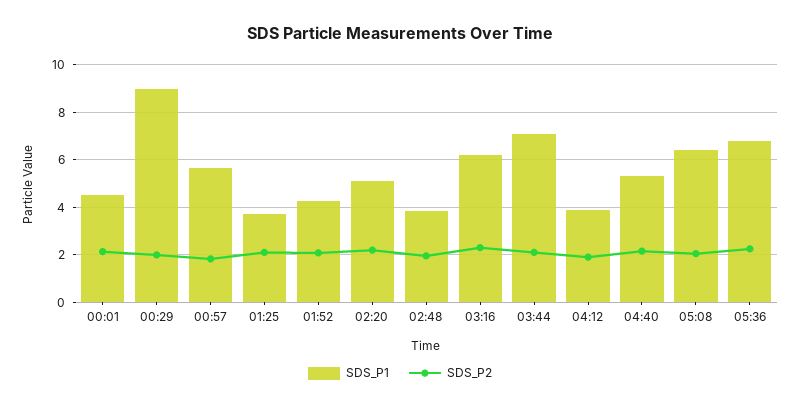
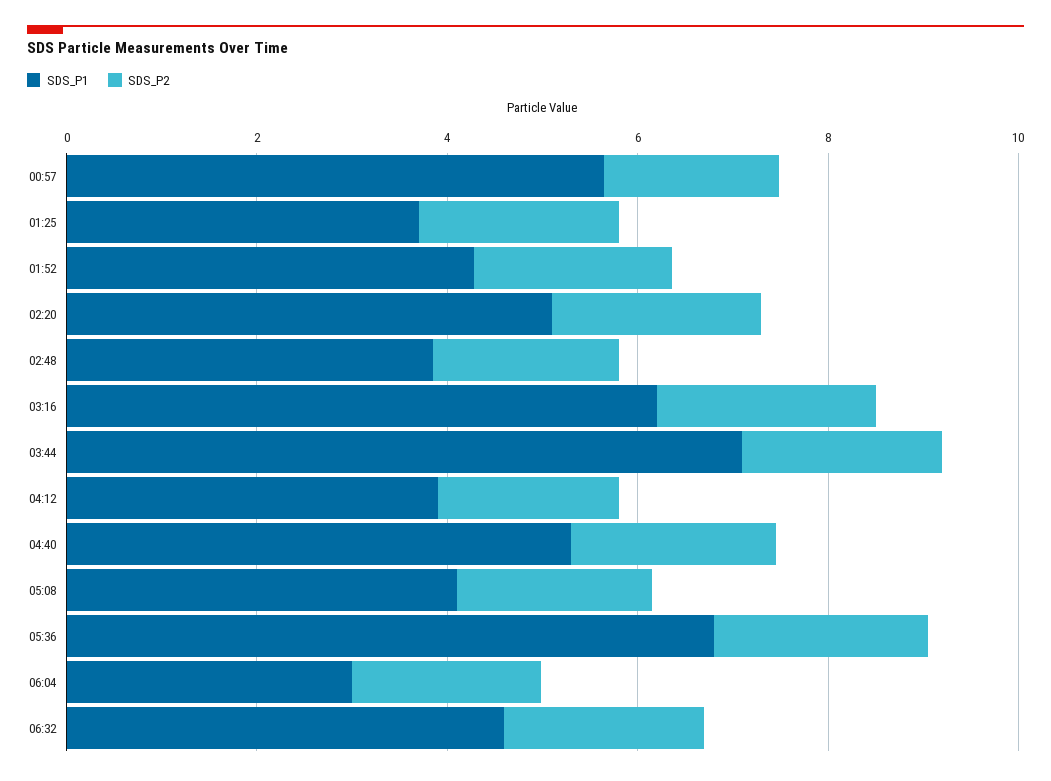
SDS_P1, 00:01: 4.5 -> none
SDS_P2, 00:01: 2 -> none
SDS_P1, 00:29: 9 -> none
SDS_P2, 00:29: 2 -> none
SDS_P1, 05:08: 6.5 -> 4
SDS_P1, 06:04: none -> 3
SDS_P2, 06:04: none -> 2
SDS_P1, 06:32: none -> 4.5
SDS_P2, 06:32: none -> 2

